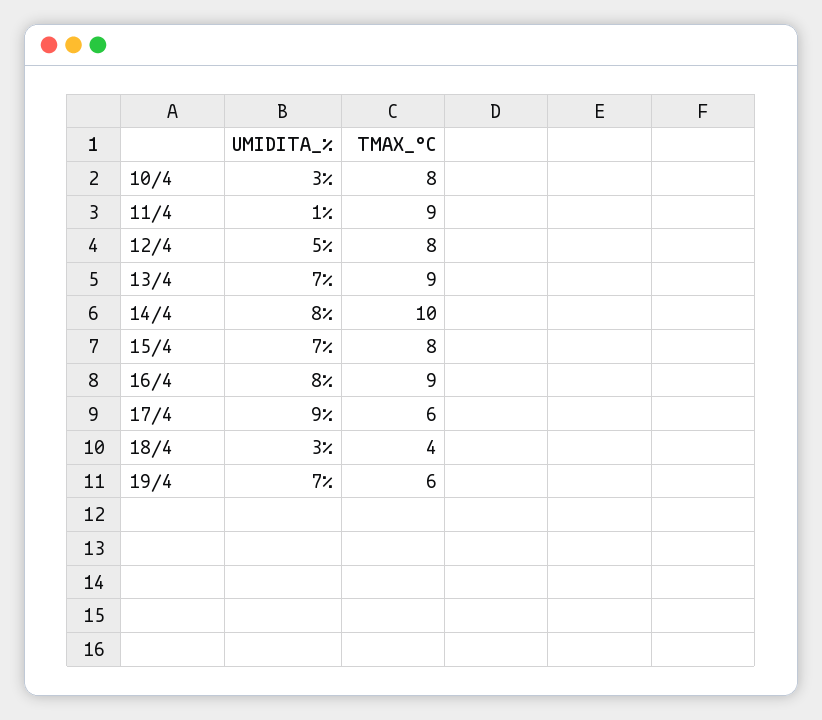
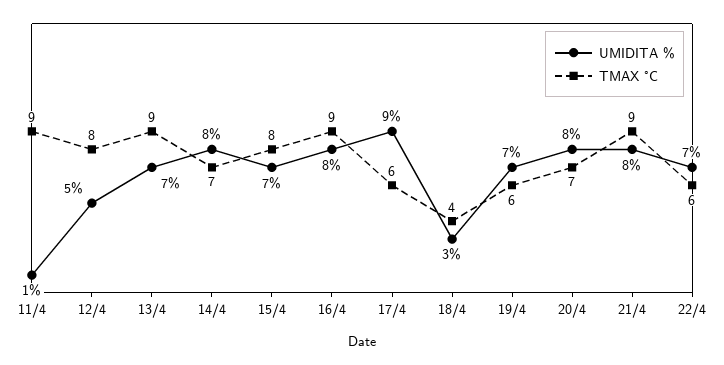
UMIDITA_%, 10/4: 3 -> none
TMAX_°C, 10/4: 8 -> none
TMAX_°C, 14/4: 10 -> 7
UMIDITA_%, 20/4: none -> 8
TMAX_°C, 20/4: none -> 7
UMIDITA_%, 21/4: none -> 8
TMAX_°C, 21/4: none -> 9
UMIDITA_%, 22/4: none -> 7
TMAX_°C, 22/4: none -> 6

